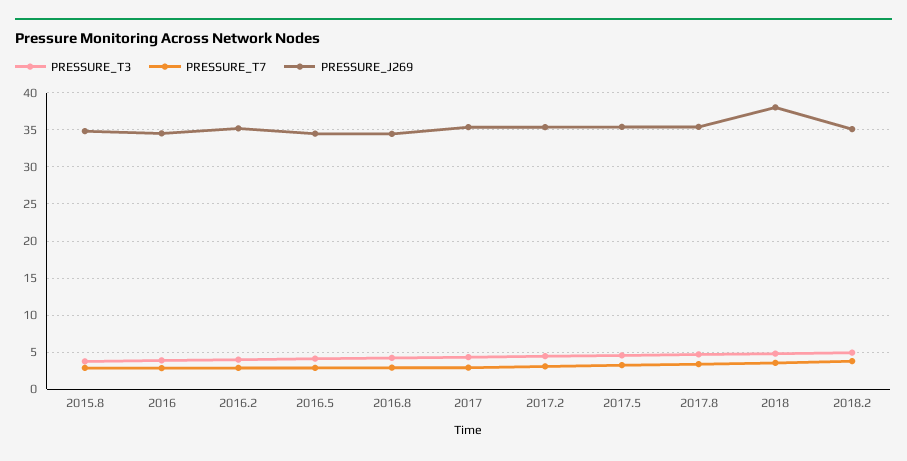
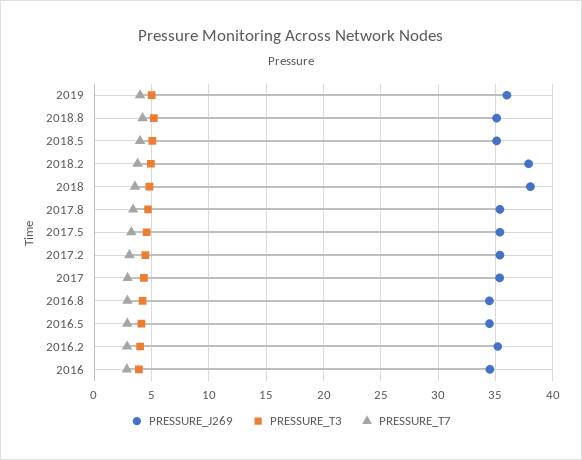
PRESSURE_T3, 2015.8: 4 -> none
PRESSURE_T7, 2015.8: 3 -> none
PRESSURE_J269, 2015.8: 35 -> none
PRESSURE_J269, 2018.2: 35 -> 38
PRESSURE_J269, 2019: none -> 36
PRESSURE_T3, 2019: none -> 5
PRESSURE_T7, 2019: none -> 4
PRESSURE_J269, 2018.8: none -> 35
PRESSURE_T3, 2018.8: none -> 5
PRESSURE_T7, 2018.8: none -> 4
PRESSURE_J269, 2018.5: none -> 35
PRESSURE_T3, 2018.5: none -> 5
PRESSURE_T7, 2018.5: none -> 4

